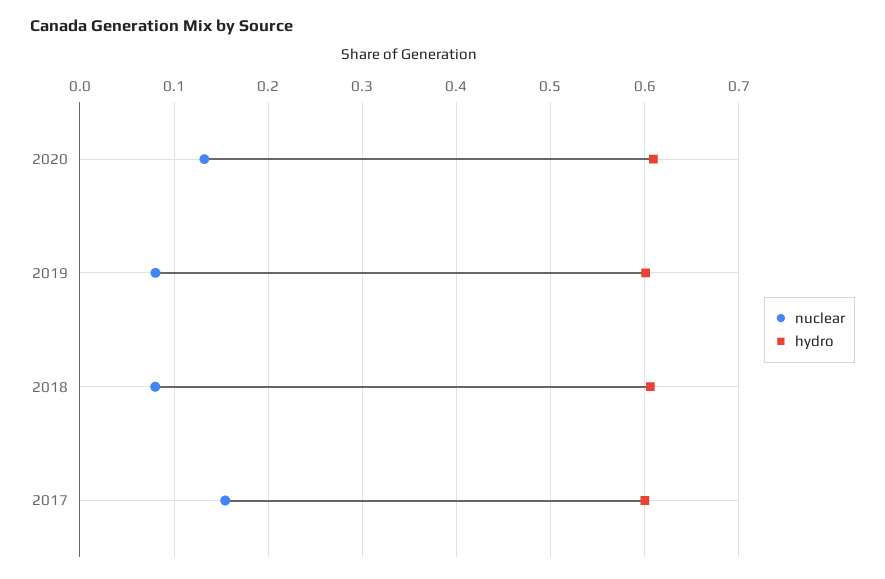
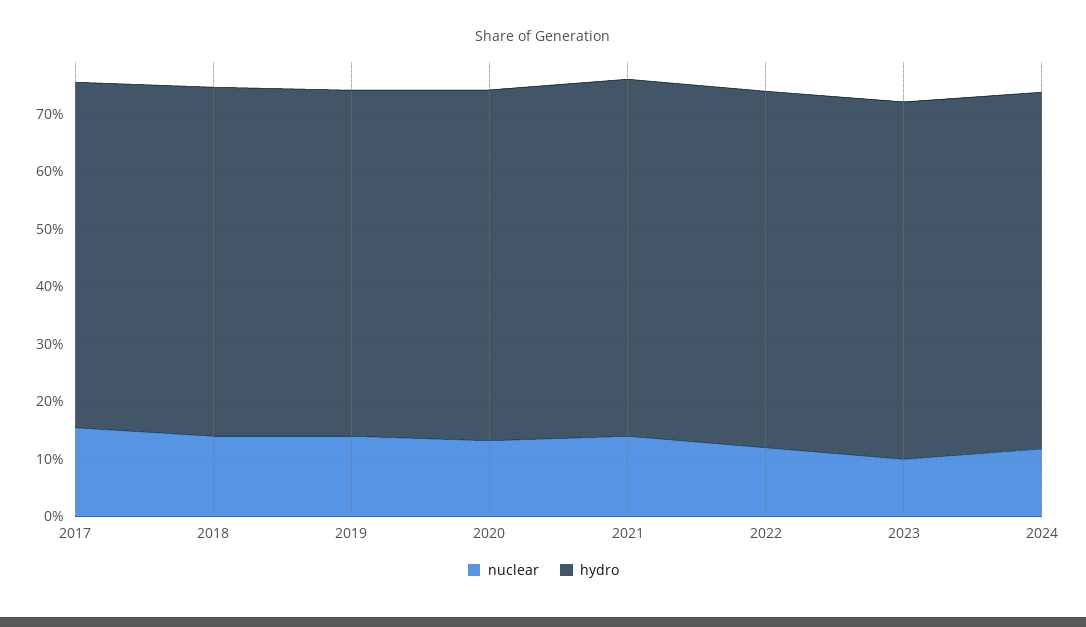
nuclear, 2019: 0.08 -> 0.14
nuclear, 2018: 0.08 -> 0.14
nuclear, 2021: none -> 0.14
hydro, 2021: none -> 0.62
nuclear, 2022: none -> 0.12
hydro, 2022: none -> 0.62
nuclear, 2023: none -> 0.1
hydro, 2023: none -> 0.62
nuclear, 2024: none -> 0.12
hydro, 2024: none -> 0.62

